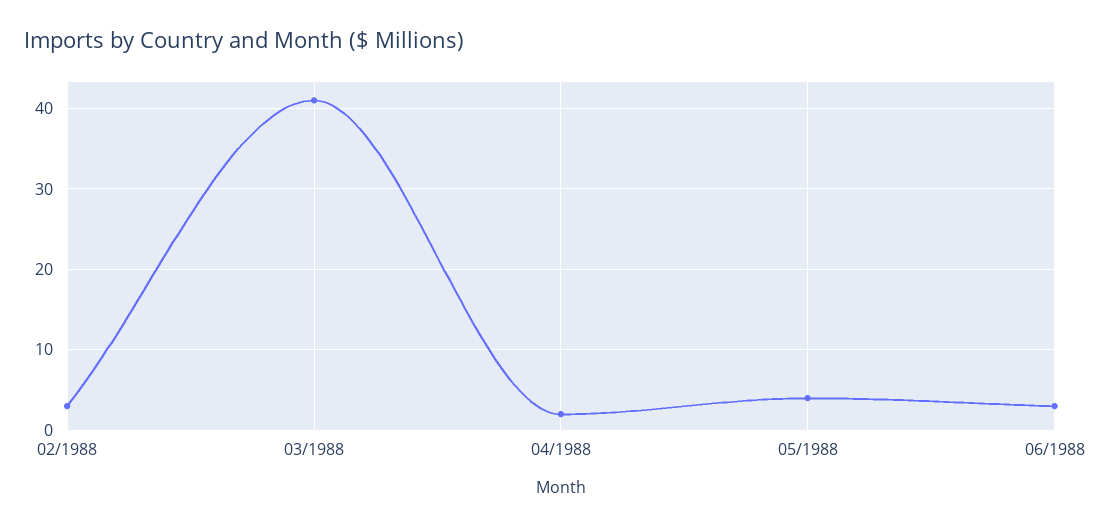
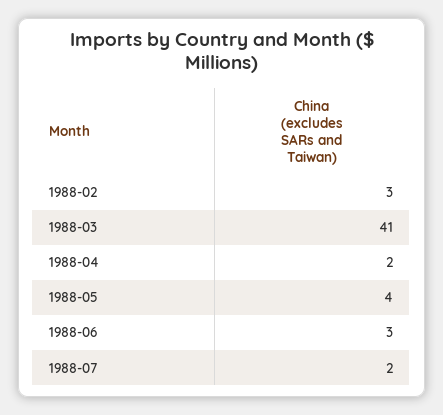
1988-07: none -> 2

